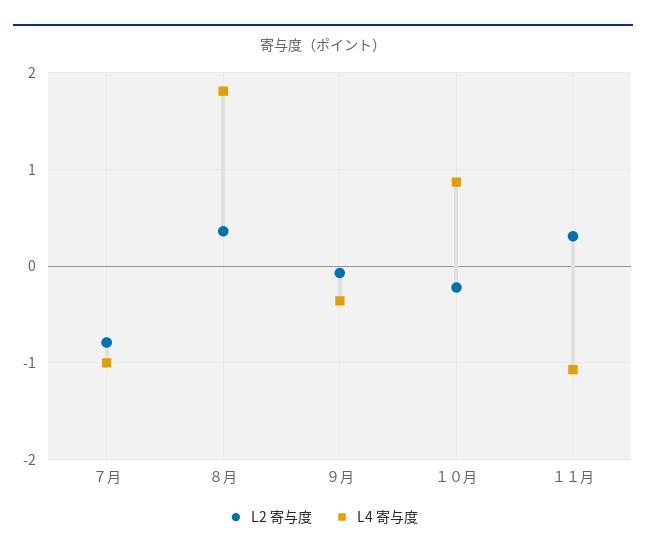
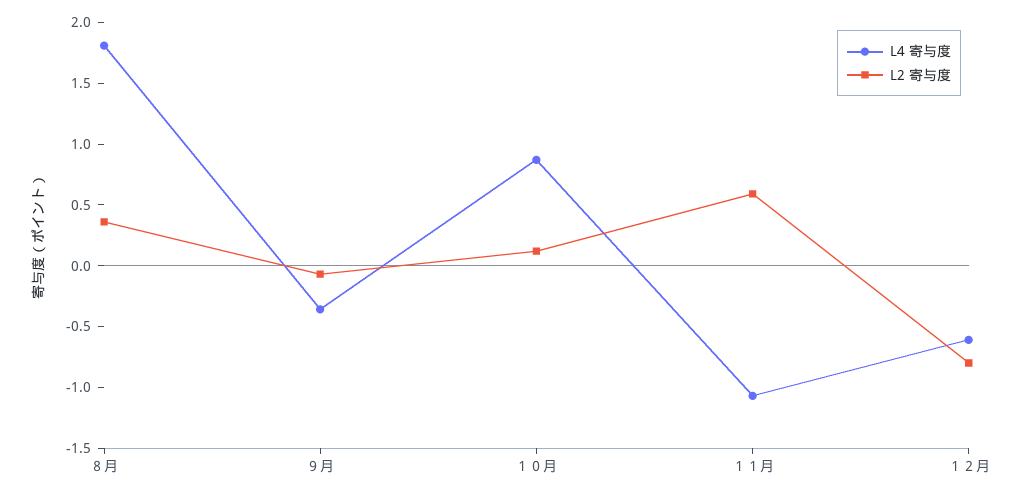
L2 寄与度, ７月: -0.8 -> none
L4 寄与度, ７月: -1 -> none
L2 寄与度, １０月: -0.2 -> 0.1
L2 寄与度, １１月: 0.3 -> 0.6
L4 寄与度, １２月: none -> -0.6
L2 寄与度, １２月: none -> -0.8

